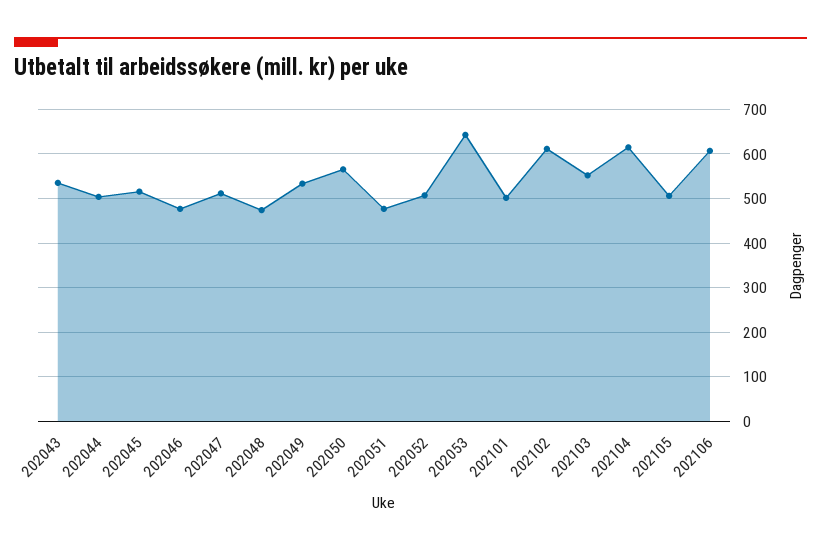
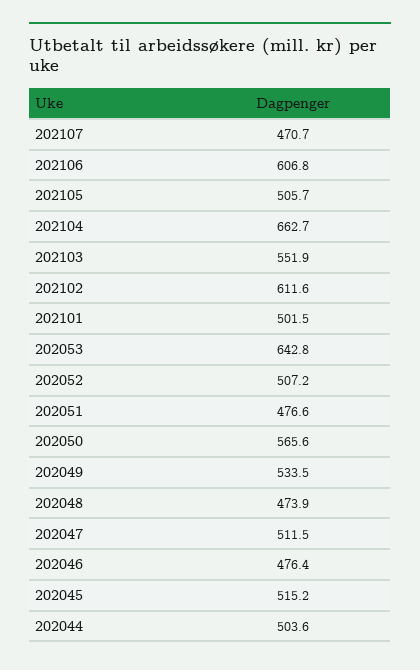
202043: 540 -> none
202104: 620 -> 662.7
202107: none -> 470.7

